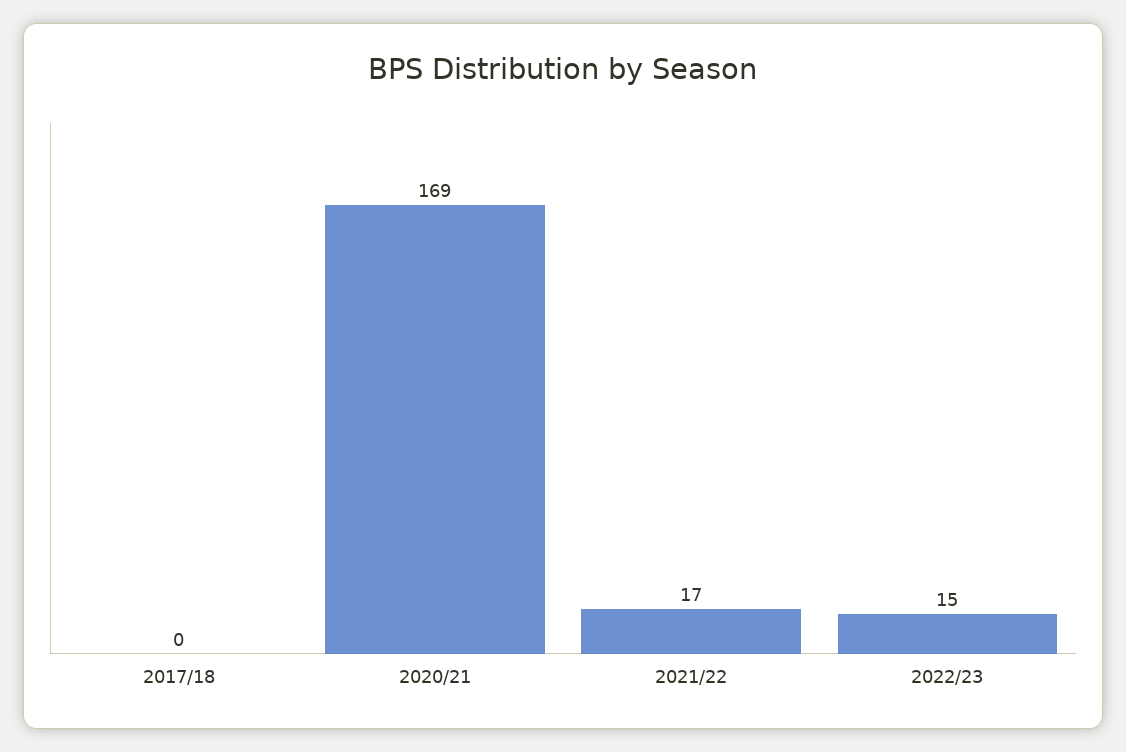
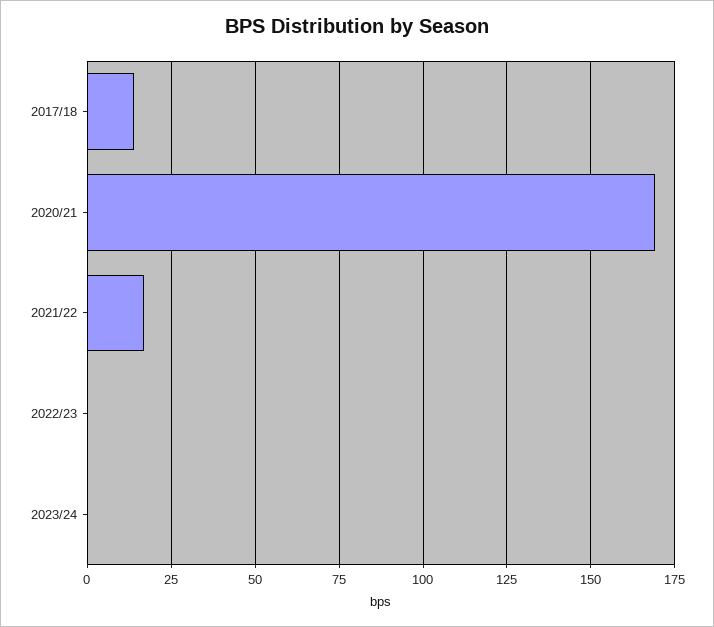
2017/18: 0 -> 15
2022/23: 15 -> 0
2023/24: none -> 0

